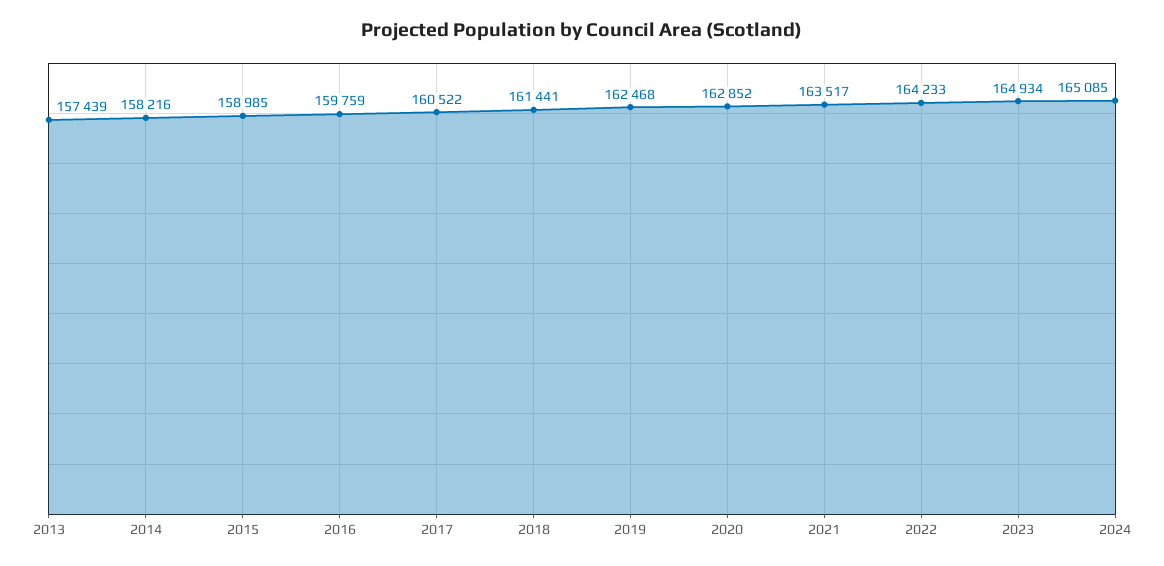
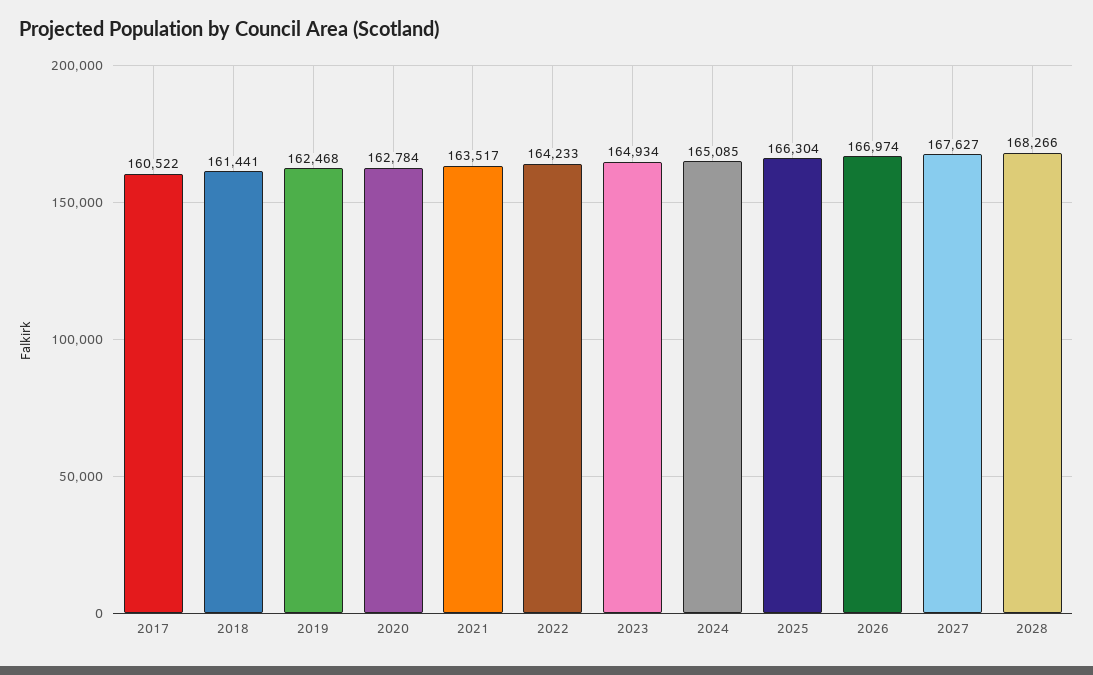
2013: 157439 -> none
2014: 158216 -> none
2015: 158985 -> none
2016: 159759 -> none
2020: 162852 -> 162784
2025: none -> 166304
2026: none -> 166974
2027: none -> 167627
2028: none -> 168266

